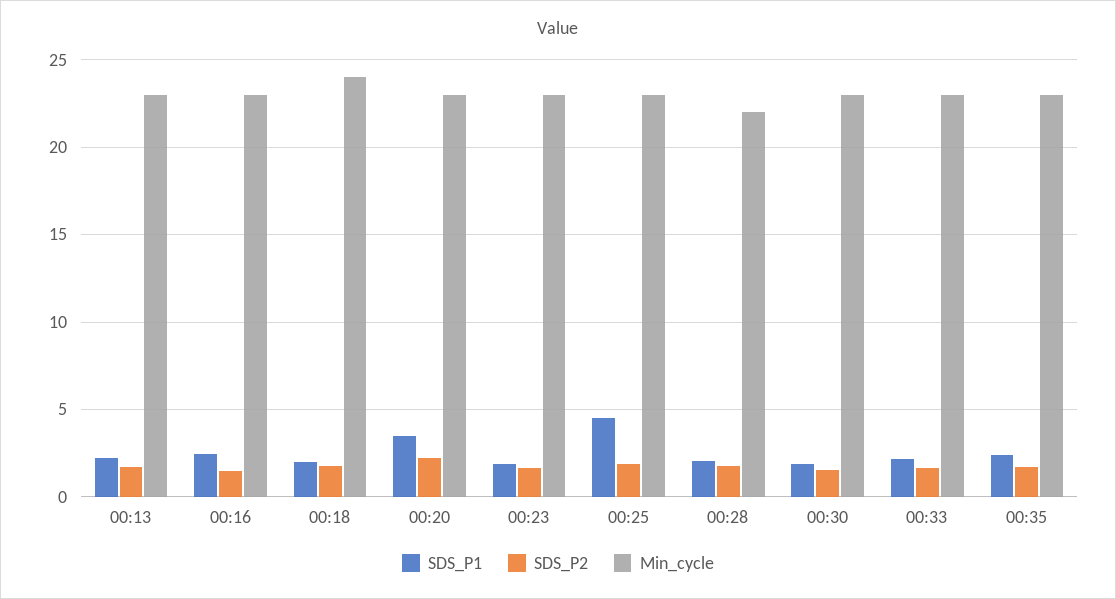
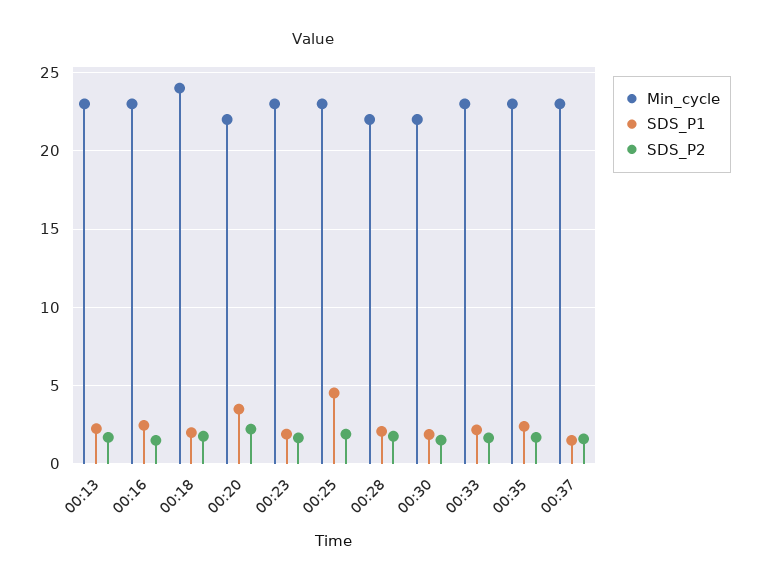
Min_cycle, 00:20: 23 -> 22
Min_cycle, 00:30: 23 -> 22
Min_cycle, 00:37: none -> 23
SDS_P1, 00:37: none -> 1.5
SDS_P2, 00:37: none -> 1.5

